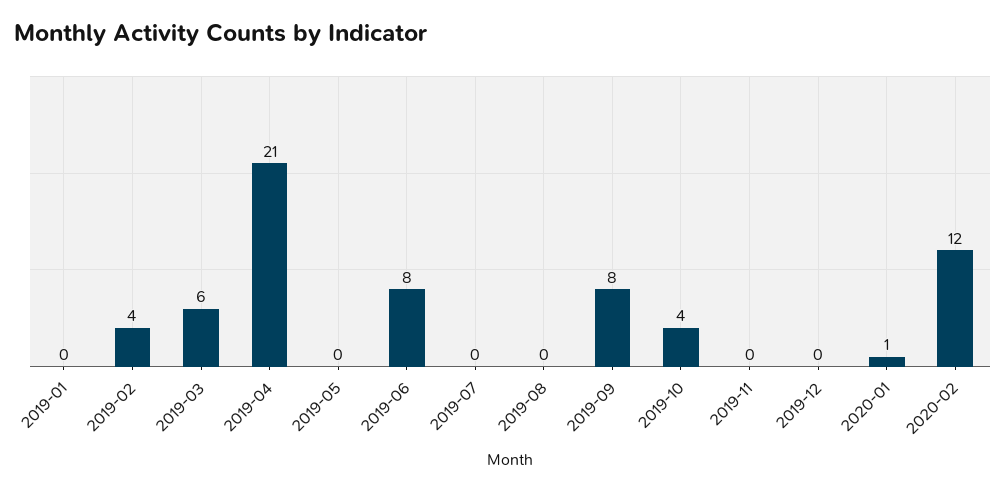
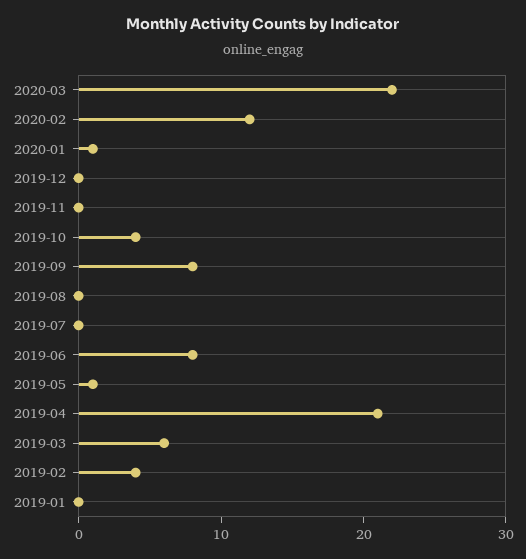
2019-05: 0 -> 1
2020-03: none -> 22

